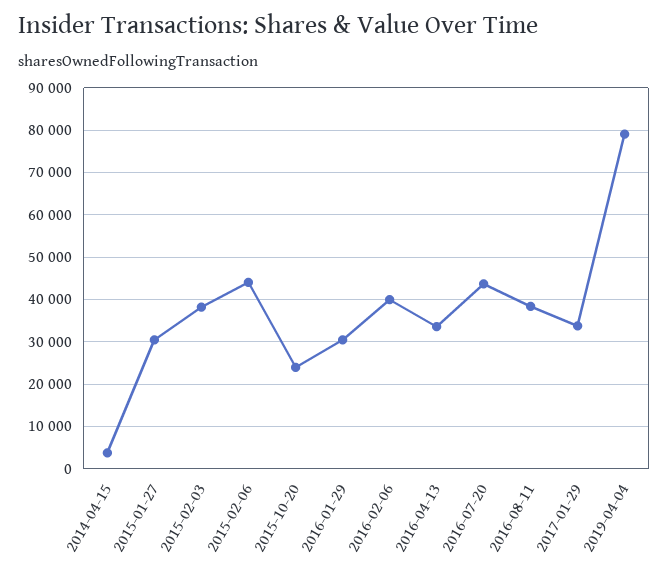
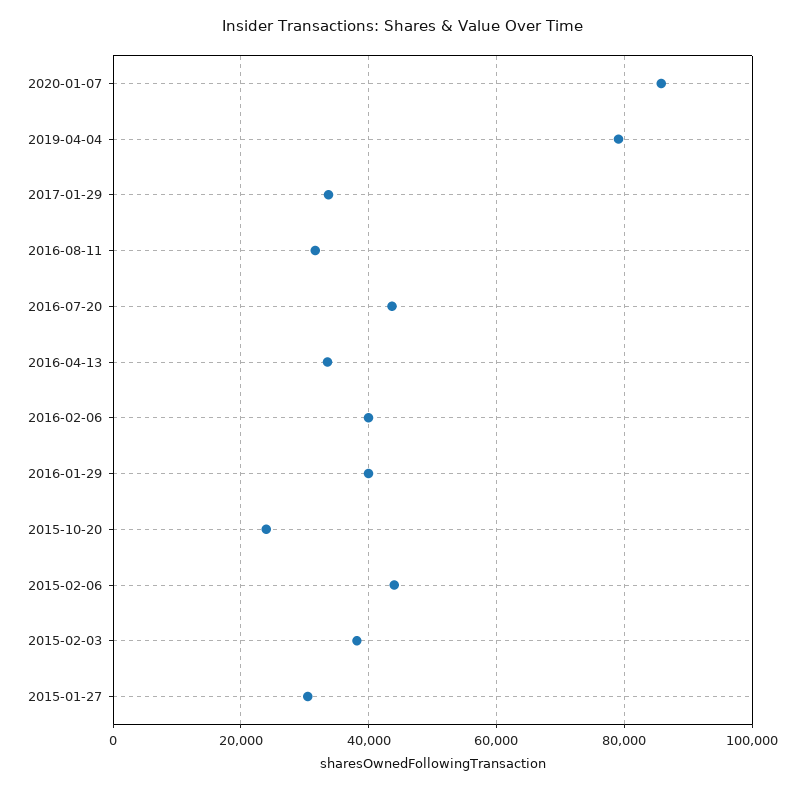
2014-04-15: 4000 -> none
2016-01-29: 30000 -> 40000
2016-08-11: 38000 -> 32000
2020-01-07: none -> 86000

